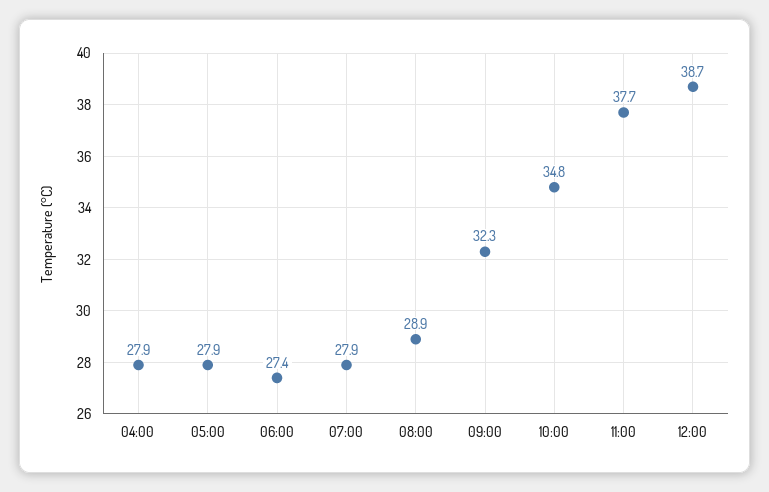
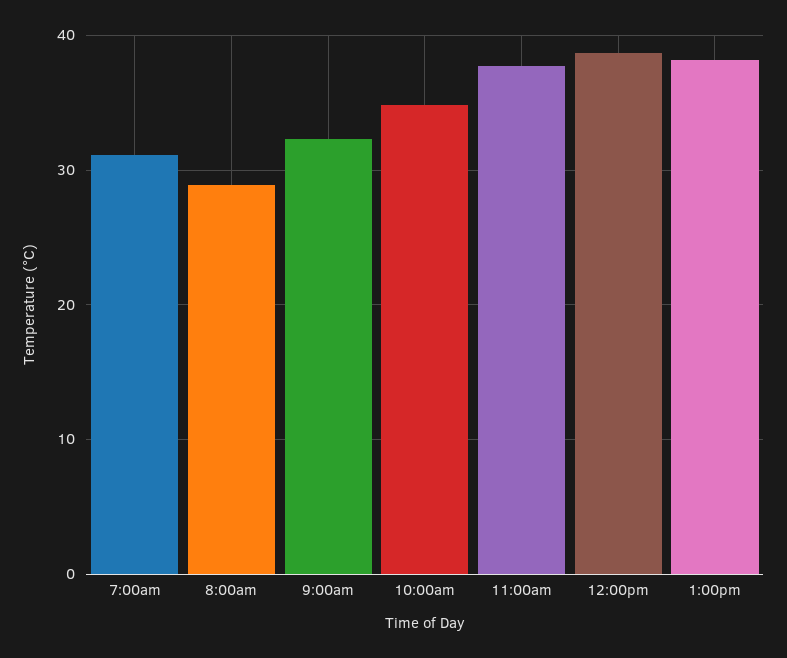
04:00: 27.9 -> none
05:00: 27.9 -> none
06:00: 27.4 -> none
07:00: 27.9 -> 31
1:00pm: none -> 38

